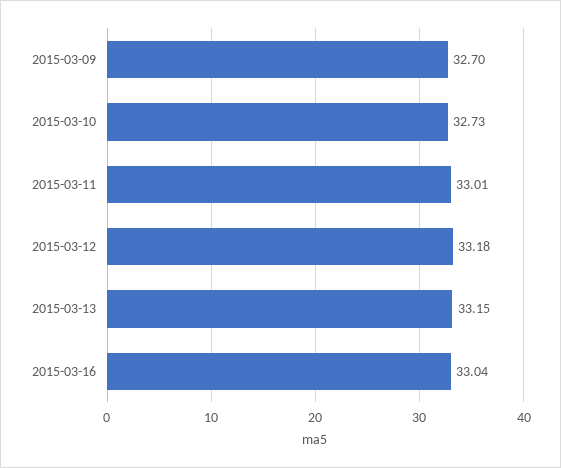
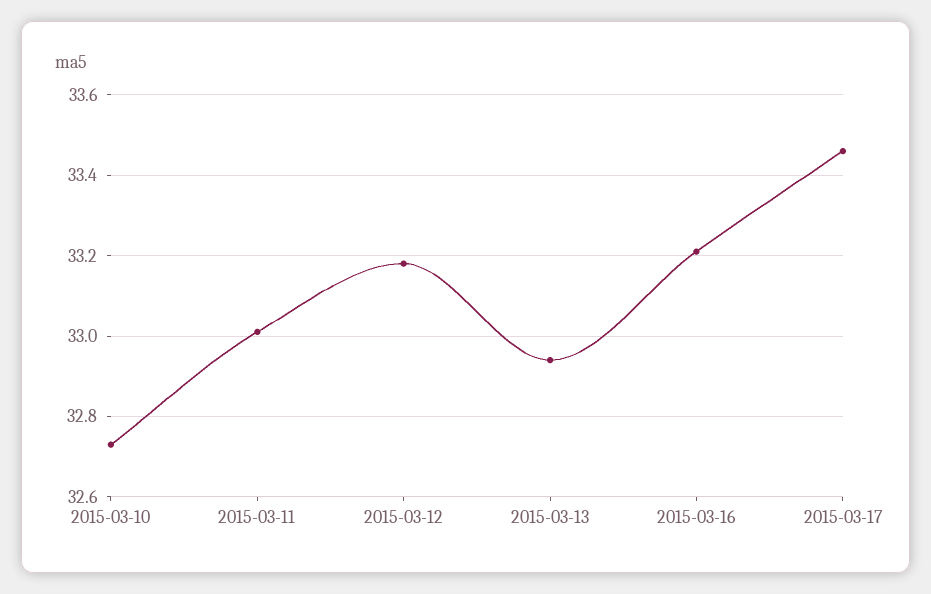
2015-03-09: 32.7 -> none
2015-03-13: 33.15 -> 32.95
2015-03-16: 33.04 -> 33.2
2015-03-17: none -> 33.45

